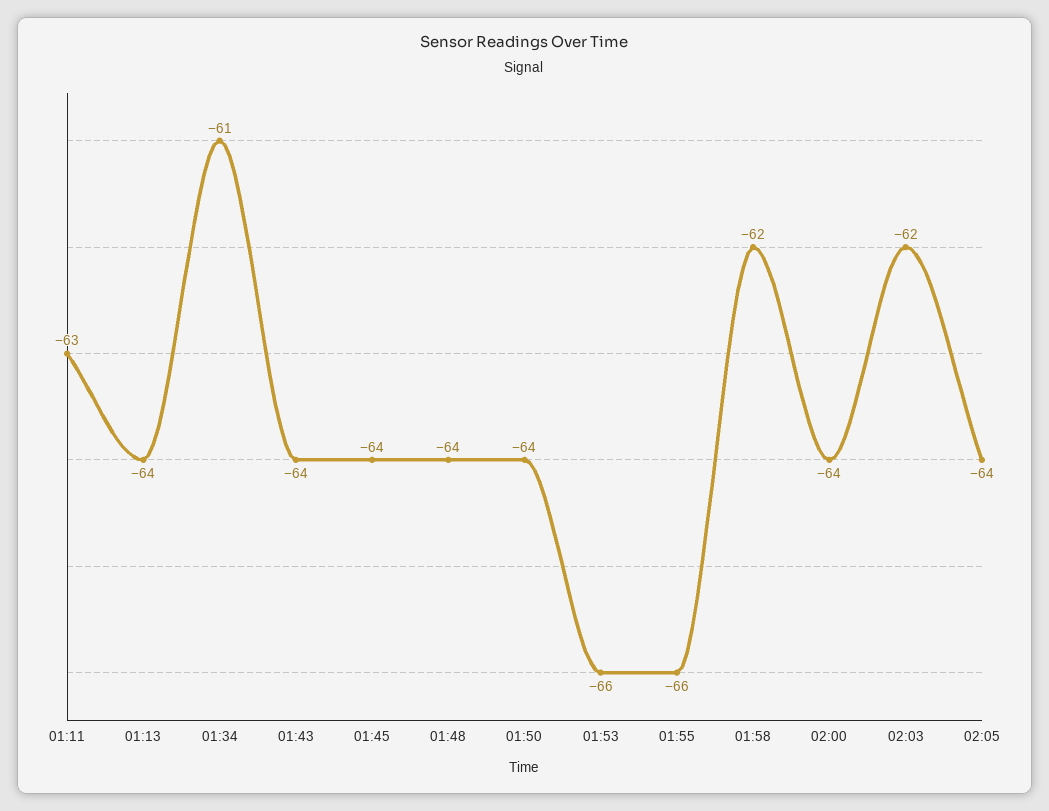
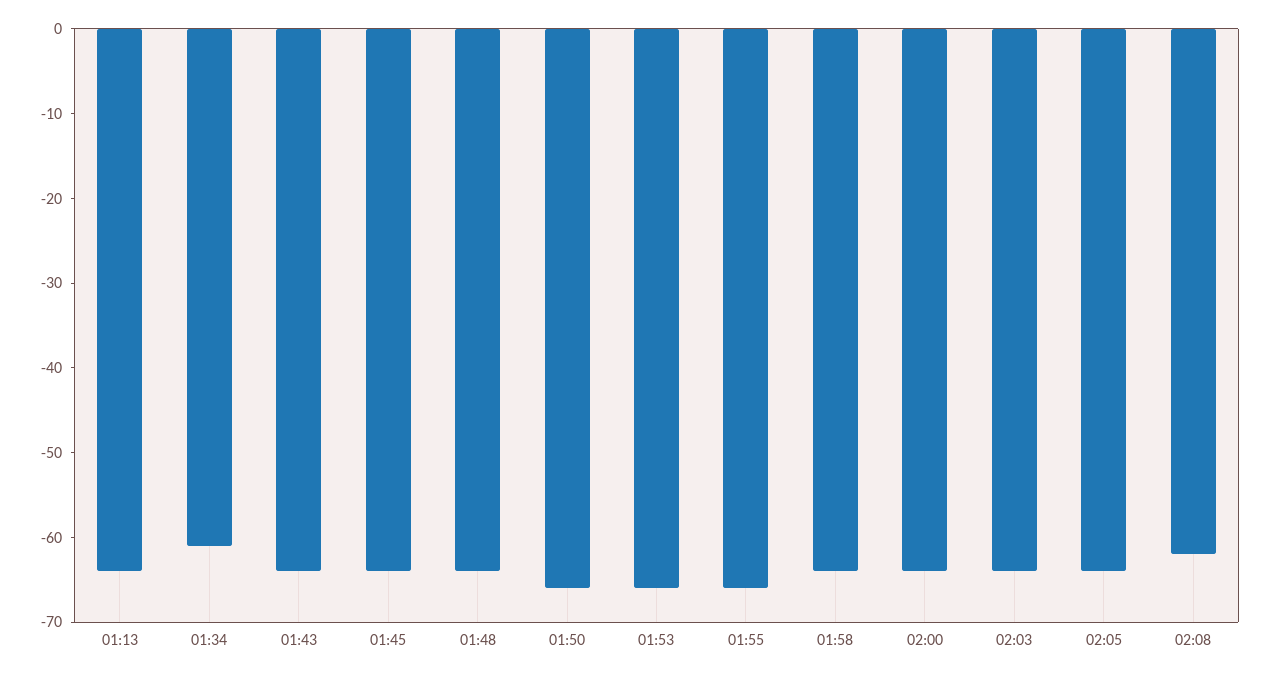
01:11: -63 -> none
01:50: -64 -> -66
01:58: -62 -> -64
02:03: -62 -> -64
02:08: none -> -62

